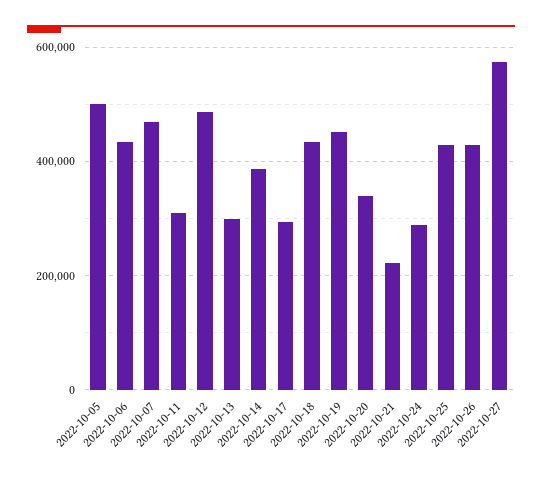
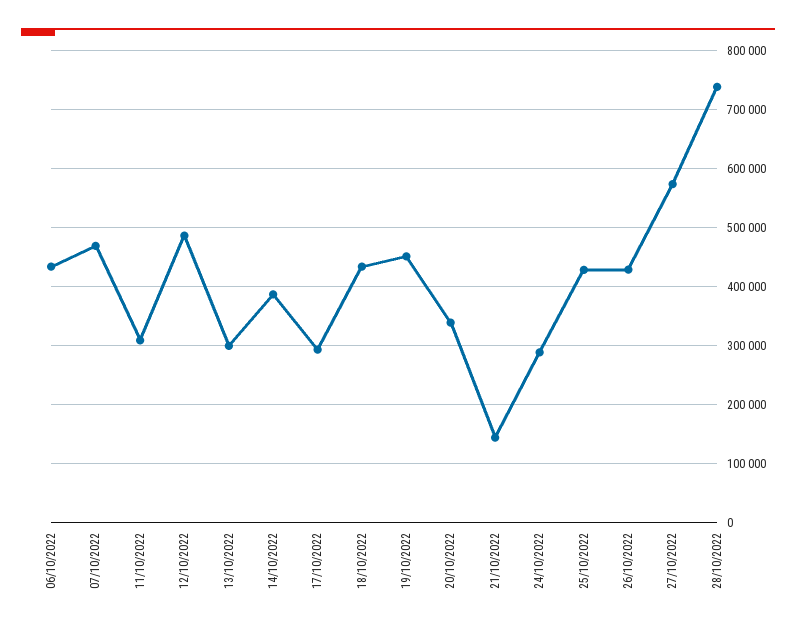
2022-10-05: 500000 -> none
2022-10-21: 220000 -> 140000
28/10/2022: none -> 740000

